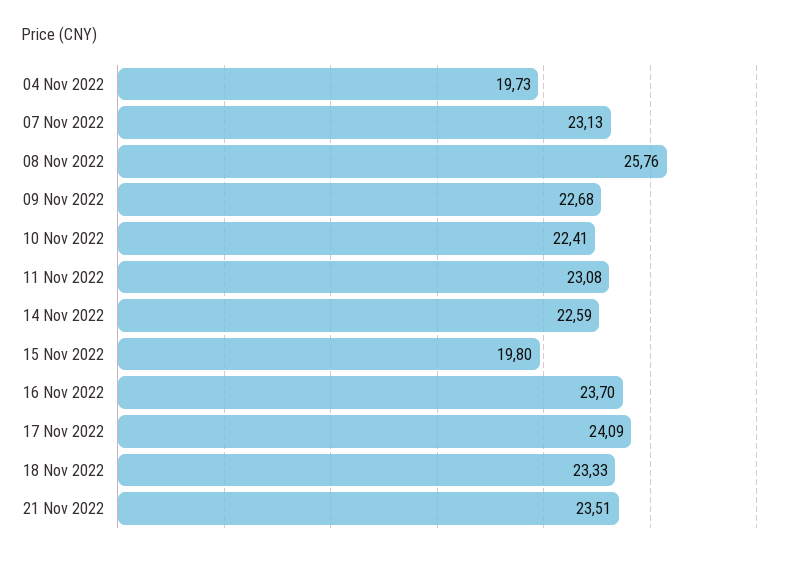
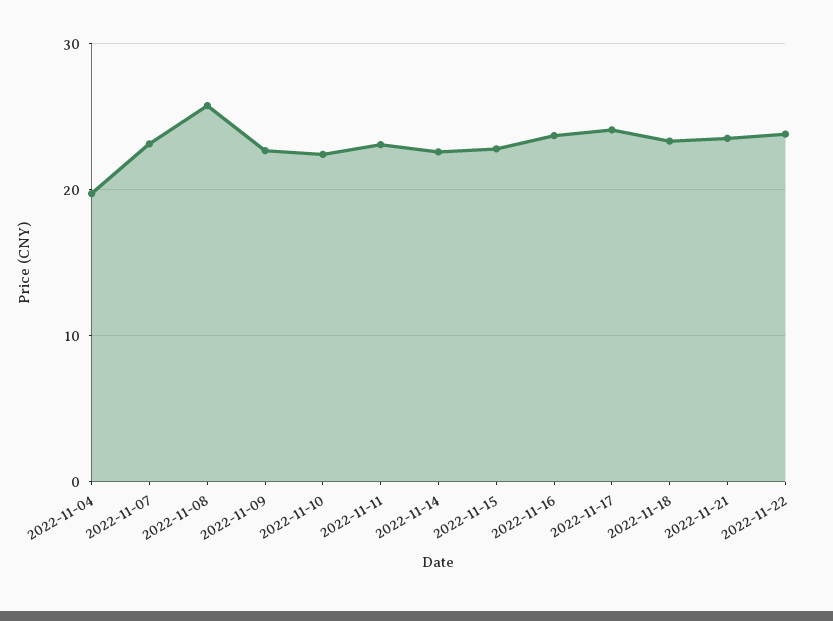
15 Nov 2022: 19.8 -> 23
2022-11-22: none -> 24

